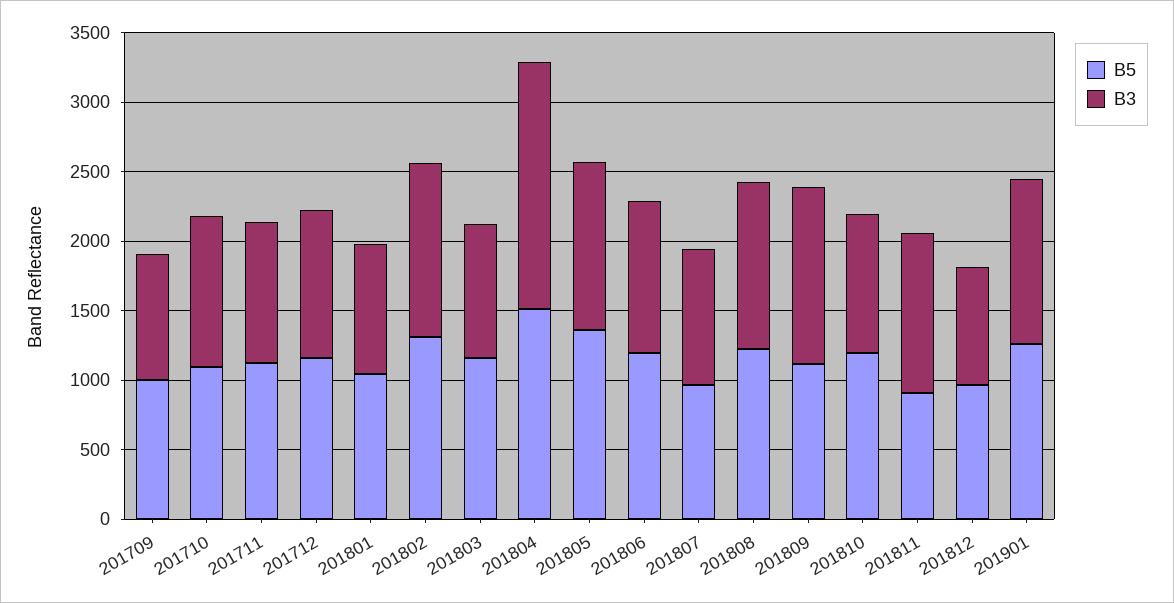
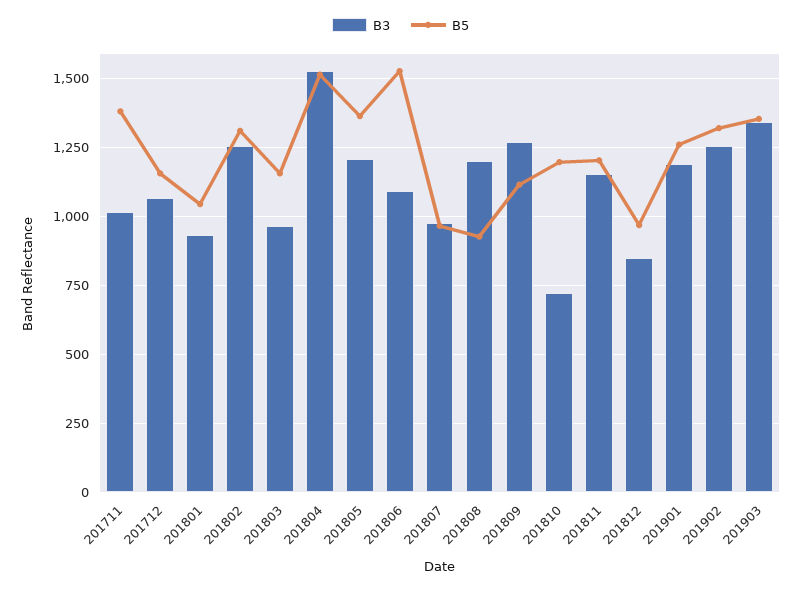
B5, 201709: 1000 -> none
B3, 201709: 900 -> none
B5, 201710: 1100 -> none
B3, 201710: 1100 -> none
B5, 201711: 1100 -> 1375
B3, 201804: 1800 -> 1525
B5, 201806: 1200 -> 1525
B5, 201808: 1200 -> 925
B3, 201810: 1000 -> 725
B5, 201811: 900 -> 1200
B3, 201902: none -> 1250
B5, 201902: none -> 1325
B3, 201903: none -> 1350
B5, 201903: none -> 1350

